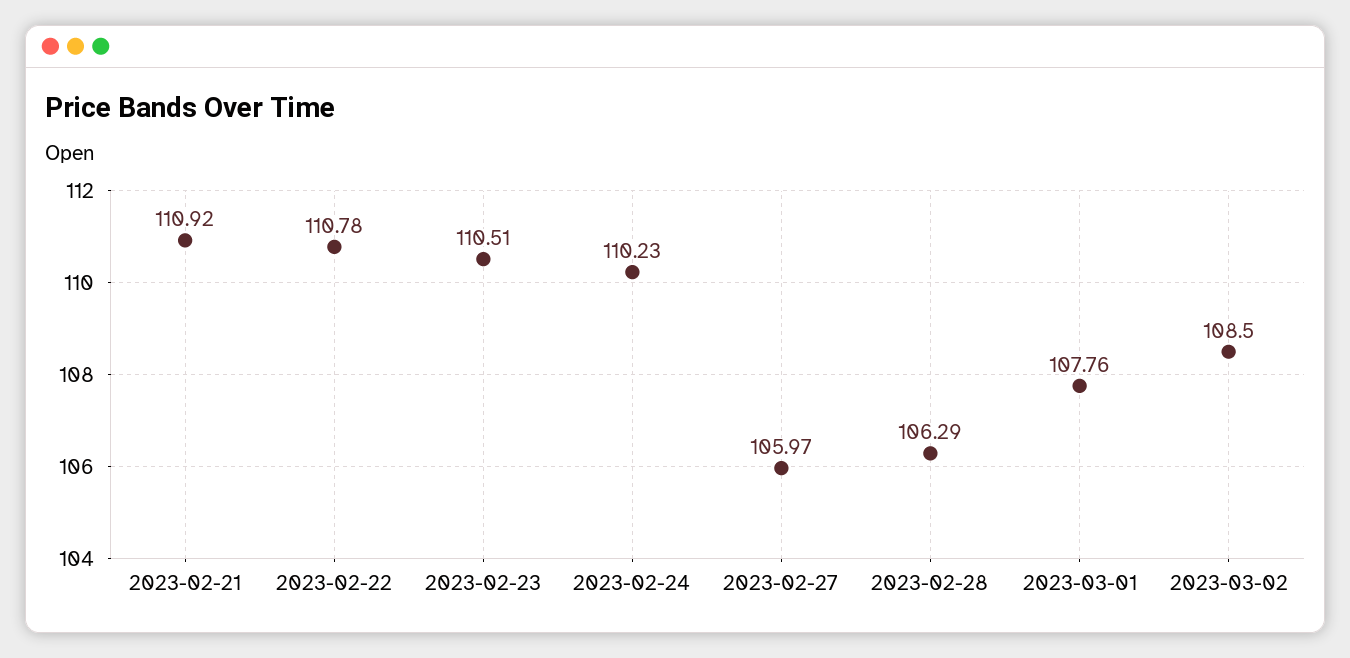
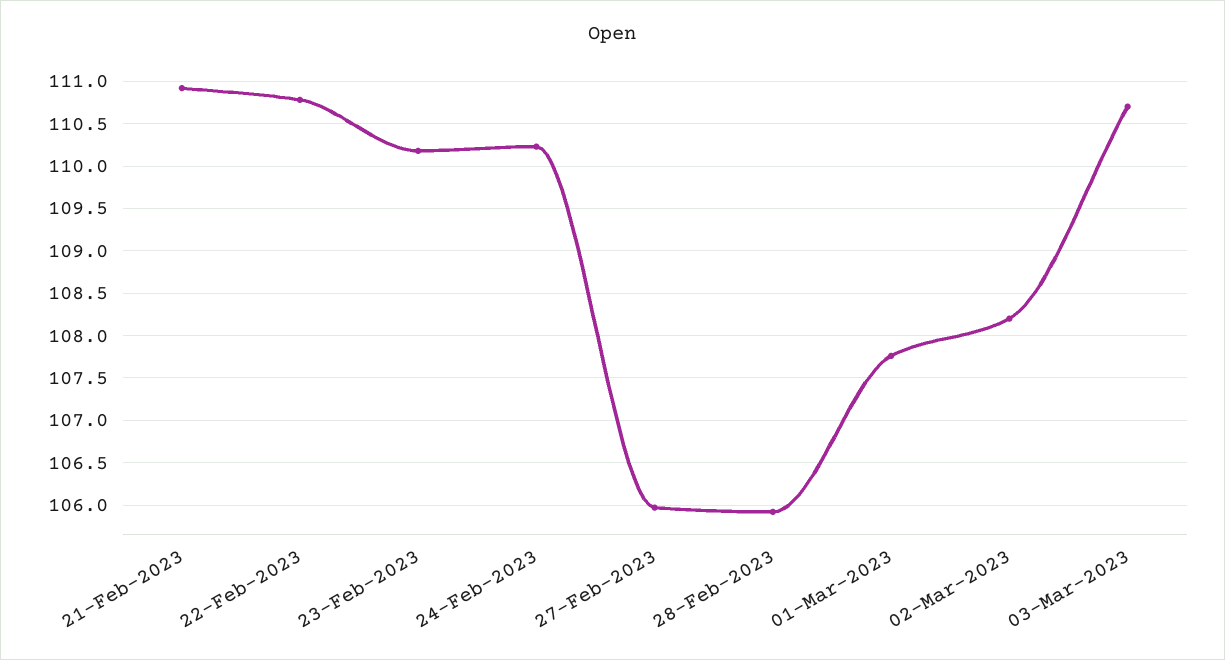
2023-02-23: 110.51 -> 110.2
2023-02-28: 106.29 -> 105.9
2023-03-02: 108.5 -> 108.2
03-Mar-2023: none -> 110.7

